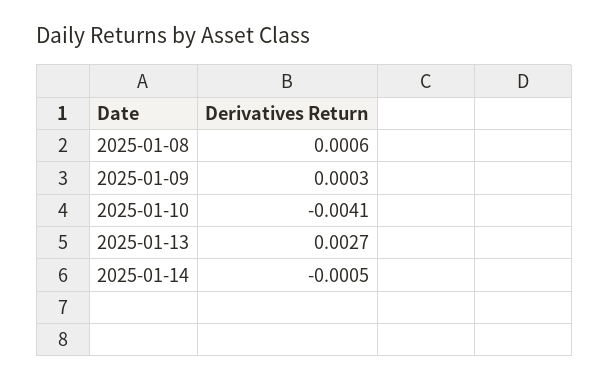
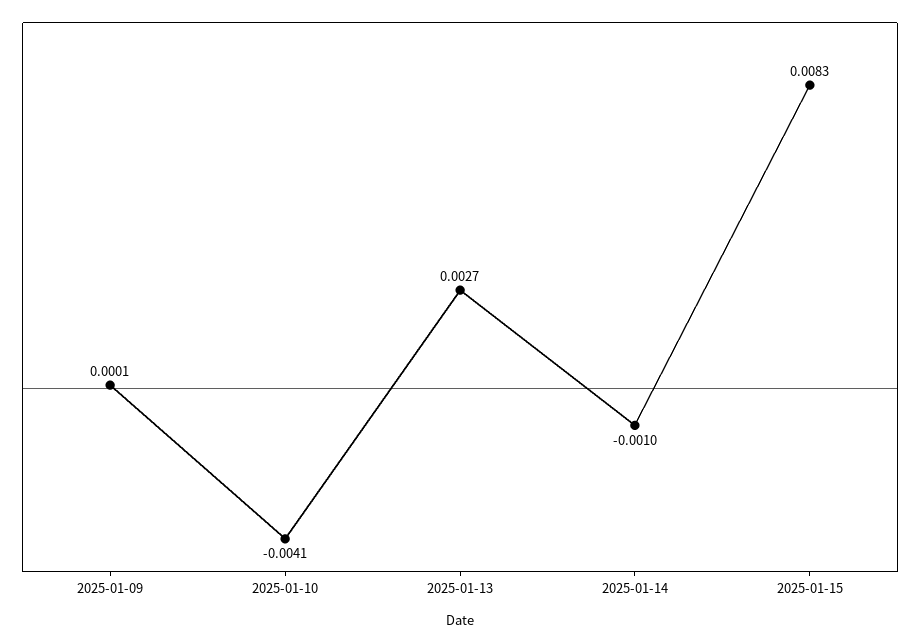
2025-01-08: 0.0006 -> none
2025-01-09: 0.0003 -> 0.0001
2025-01-14: -0.0005 -> -0.001
2025-01-15: none -> 0.0083

